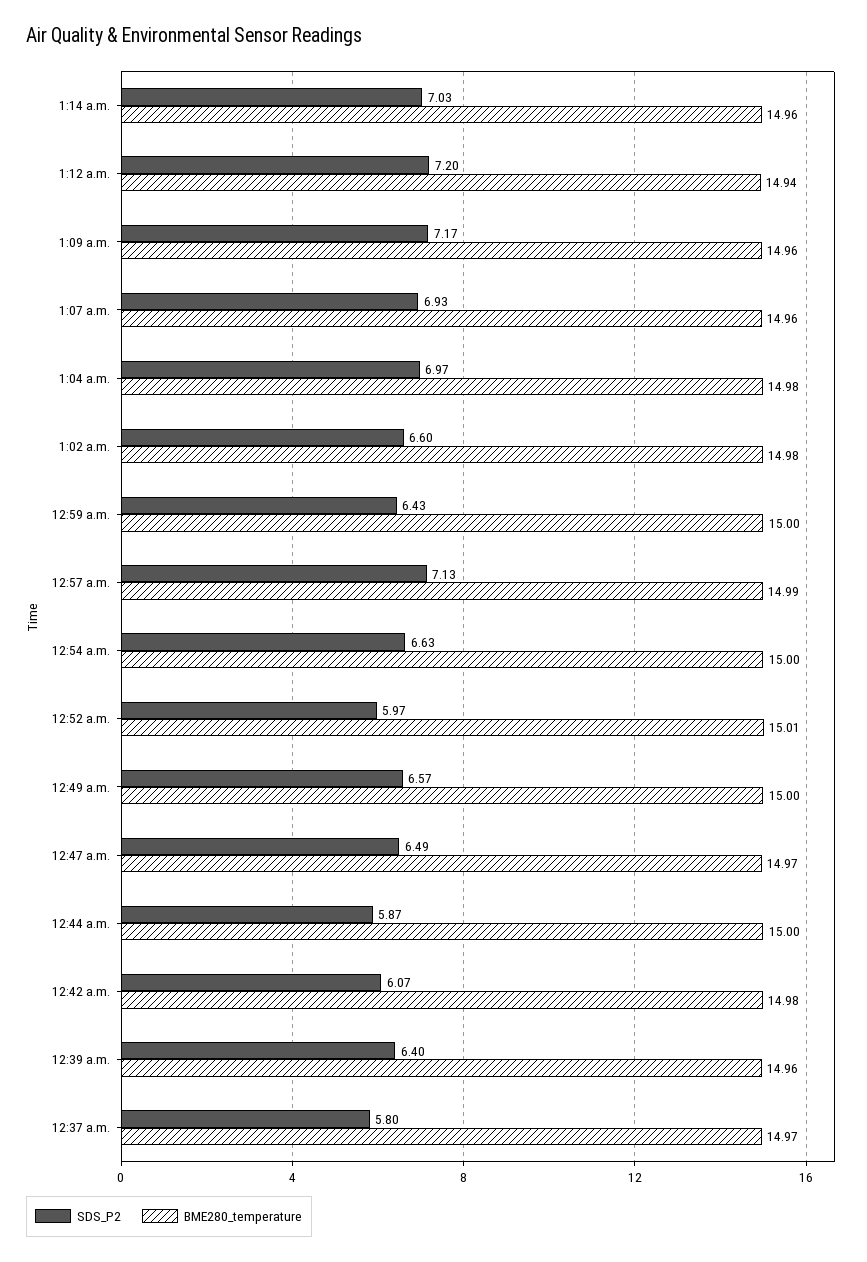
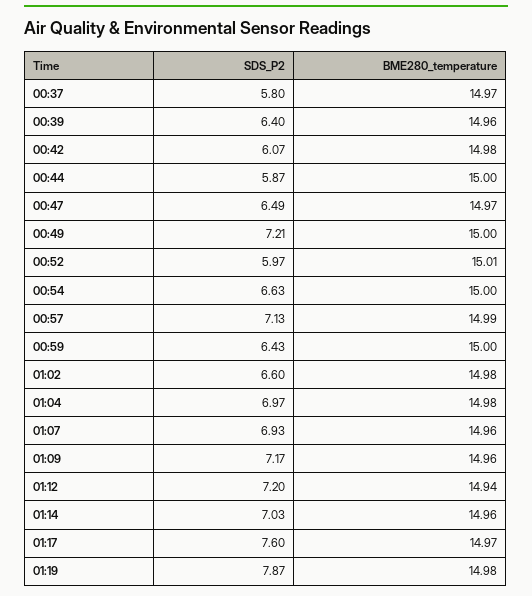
SDS_P2, 12:49 a.m.: 6.57 -> 7.21
SDS_P2, 01:17: none -> 7.6
BME280_temperature, 01:17: none -> 14.97
SDS_P2, 01:19: none -> 7.87
BME280_temperature, 01:19: none -> 14.98

